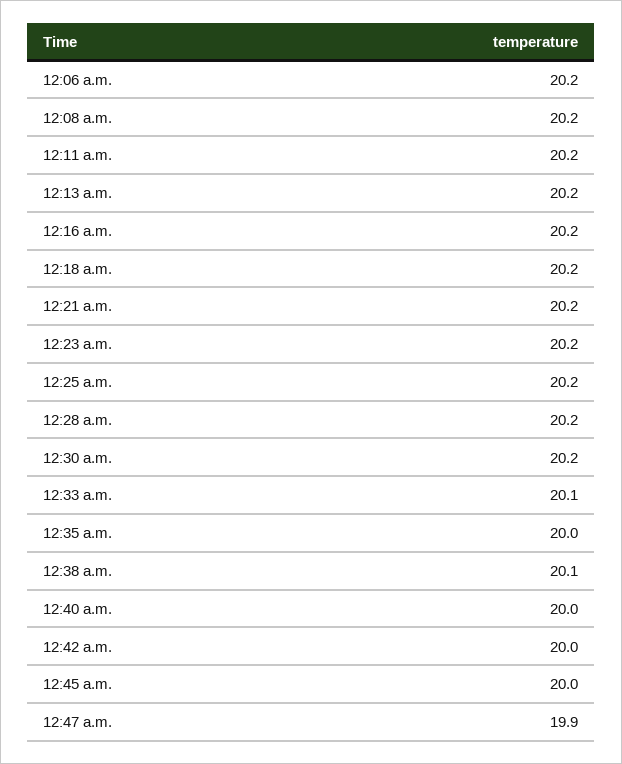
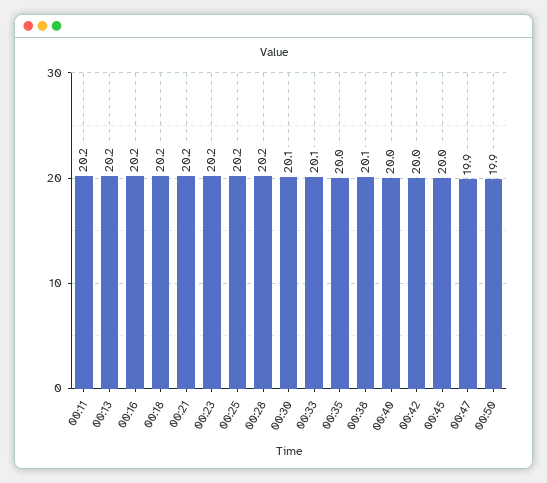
12:06 a.m.: 20.2 -> none
12:08 a.m.: 20.2 -> none
12:30 a.m.: 20.2 -> 20.1
00:50: none -> 19.9

